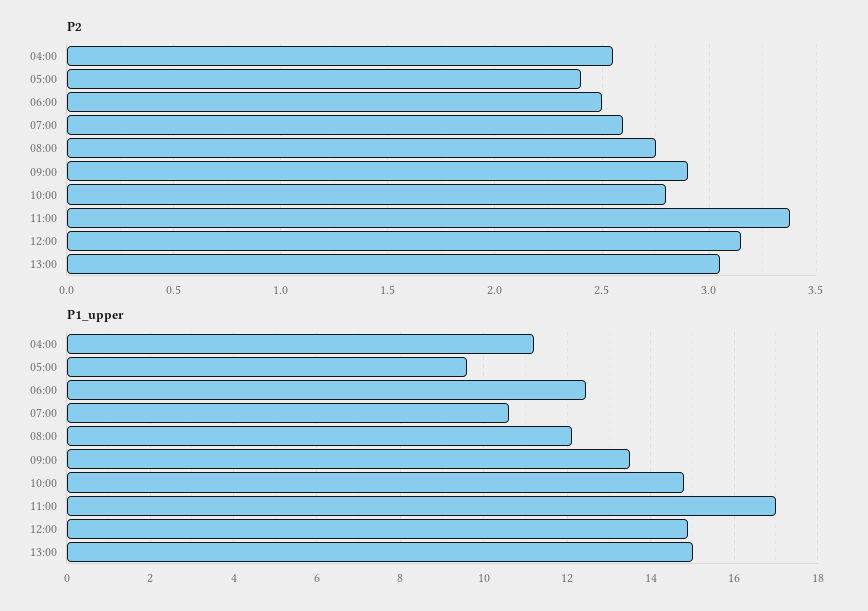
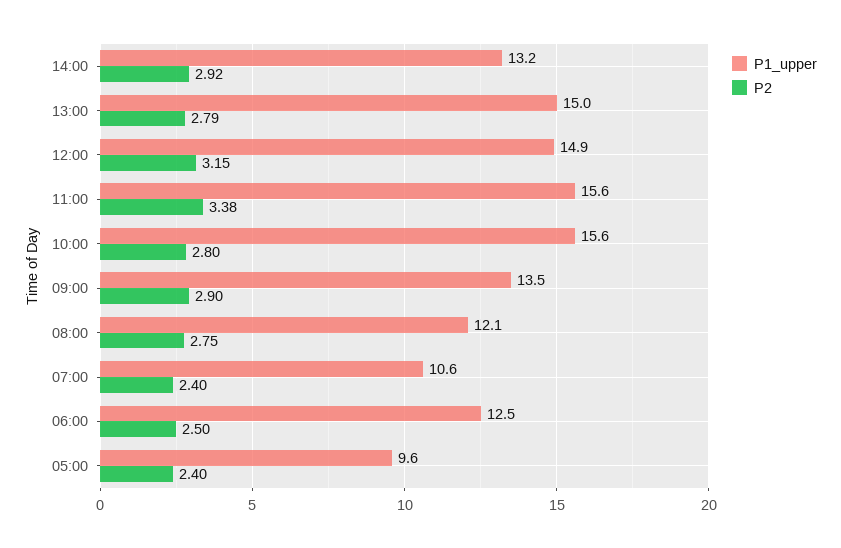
P2, 04:00: 2.55 -> none
P2, 07:00: 2.6 -> 2.4
P2, 13:00: 3.05 -> 2.79
P1_upper, 04:00: 11.2 -> none
P1_upper, 10:00: 14.8 -> 15.6
P1_upper, 11:00: 17 -> 15.6
P1_upper, 14:00: none -> 13.2
P2, 14:00: none -> 2.92

